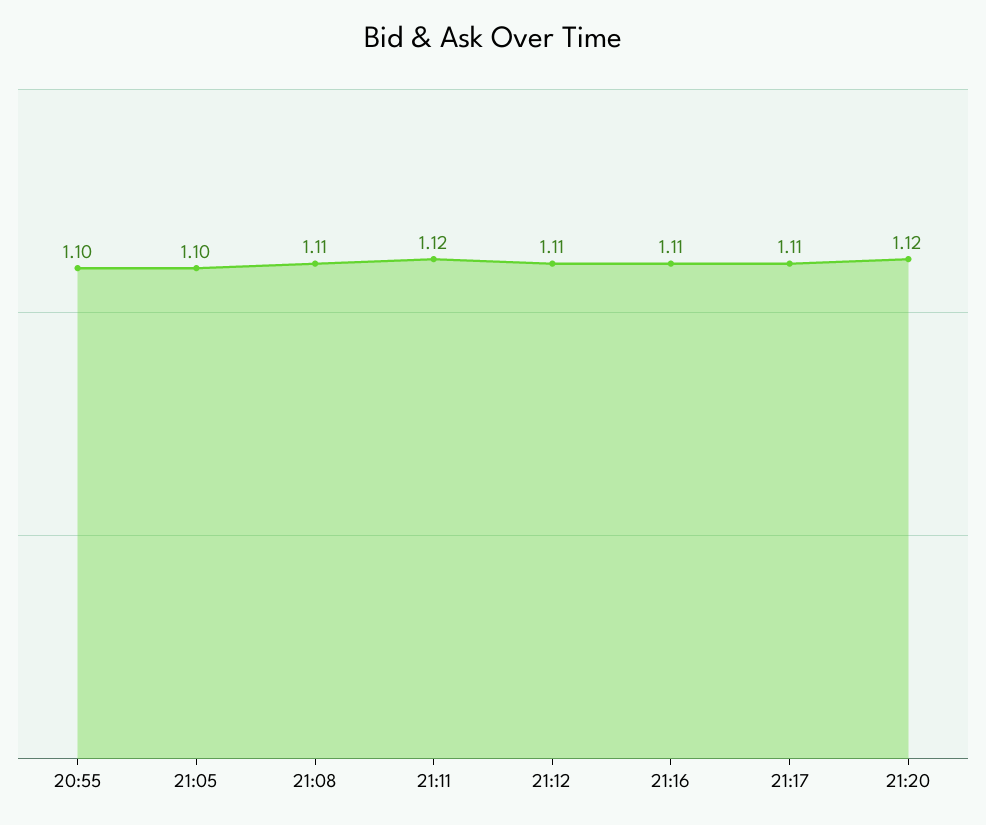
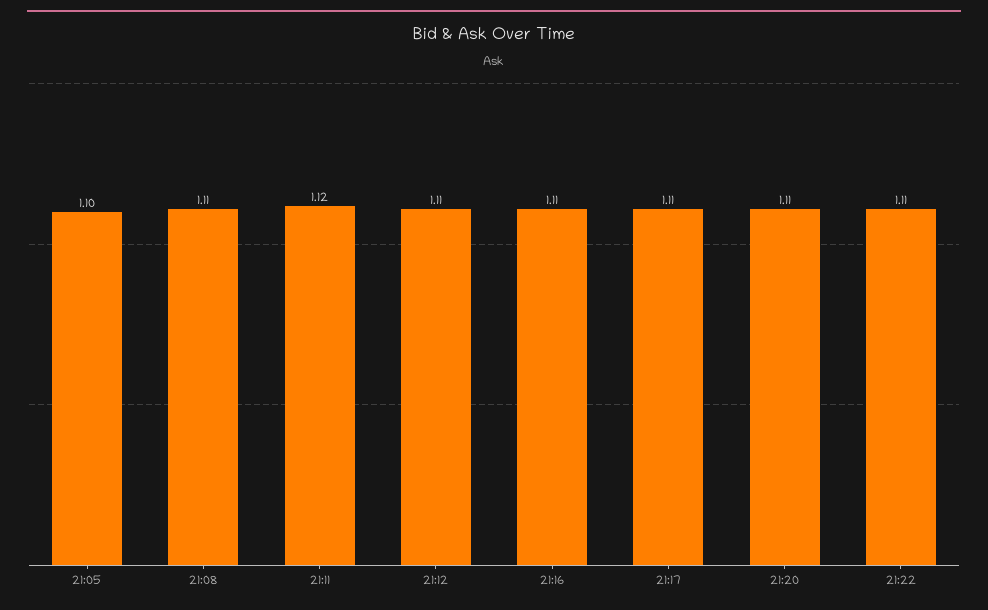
20:55: 1.1 -> none
21:20: 1.12 -> 1.11
21:22: none -> 1.11

